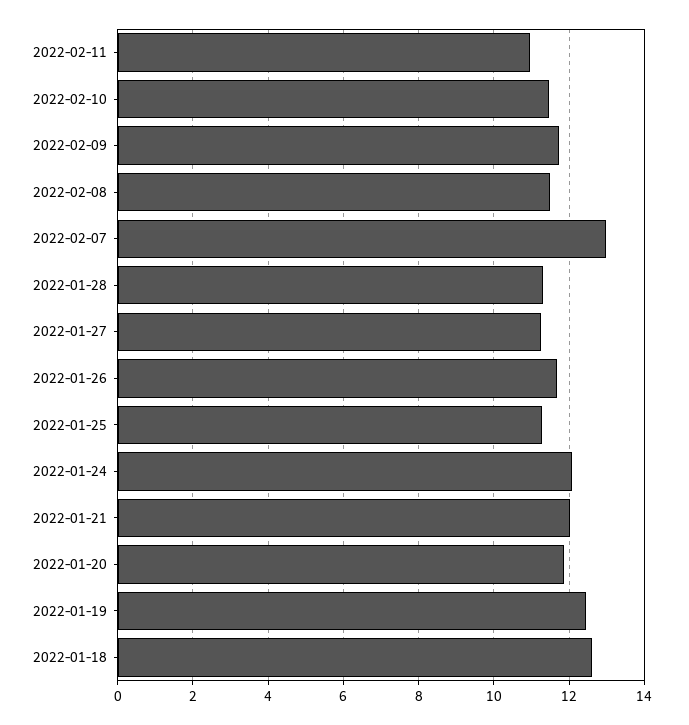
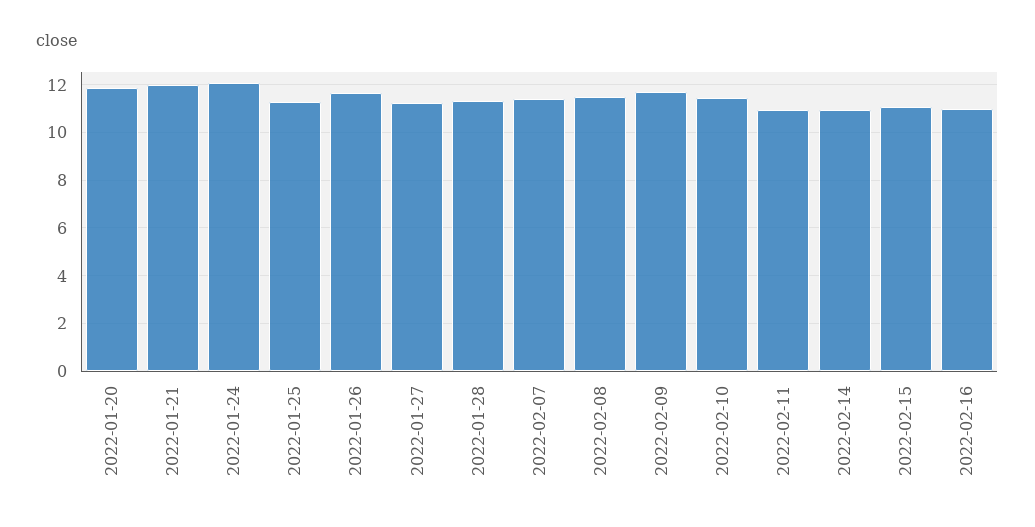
2022-02-07: 13 -> 11.5
2022-01-19: 12.4 -> none
2022-01-18: 12.6 -> none
2022-02-14: none -> 11
2022-02-15: none -> 11
2022-02-16: none -> 11

